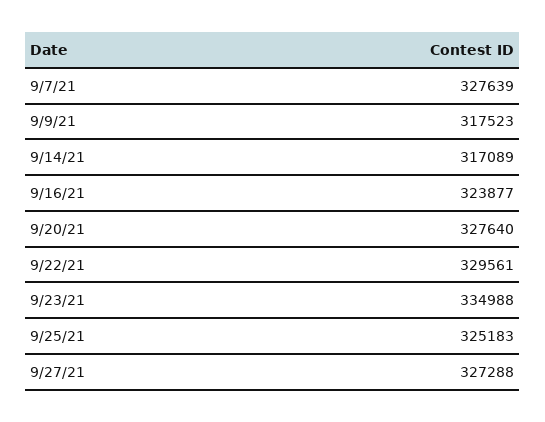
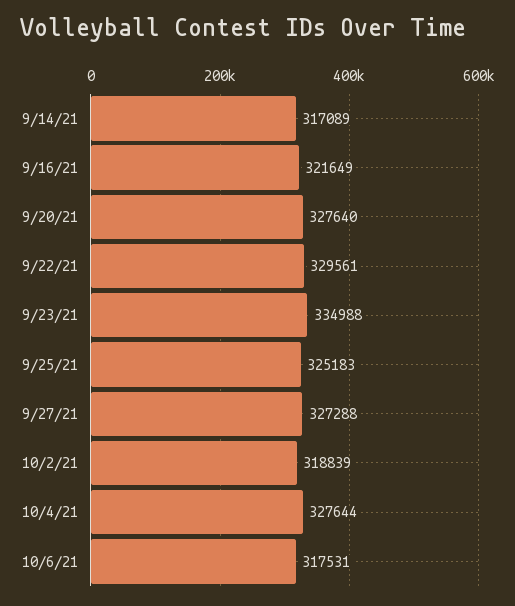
9/7/21: 327639 -> none
9/9/21: 317523 -> none
9/16/21: 323877 -> 321649
10/2/21: none -> 318839
10/4/21: none -> 327644
10/6/21: none -> 317531

